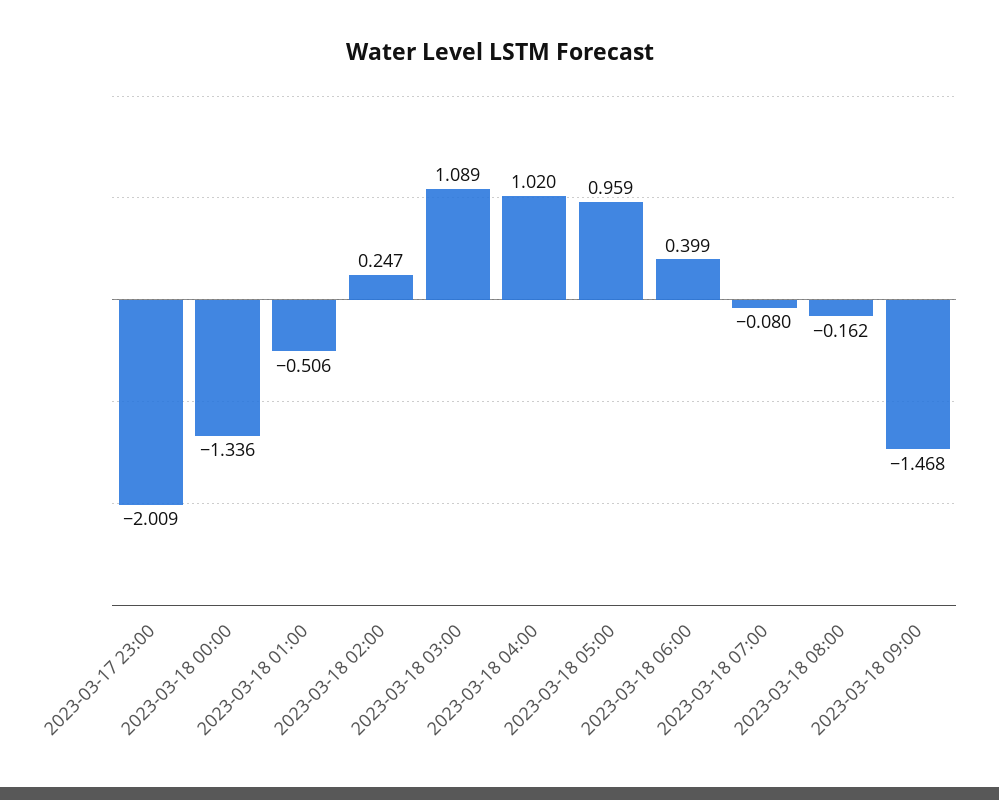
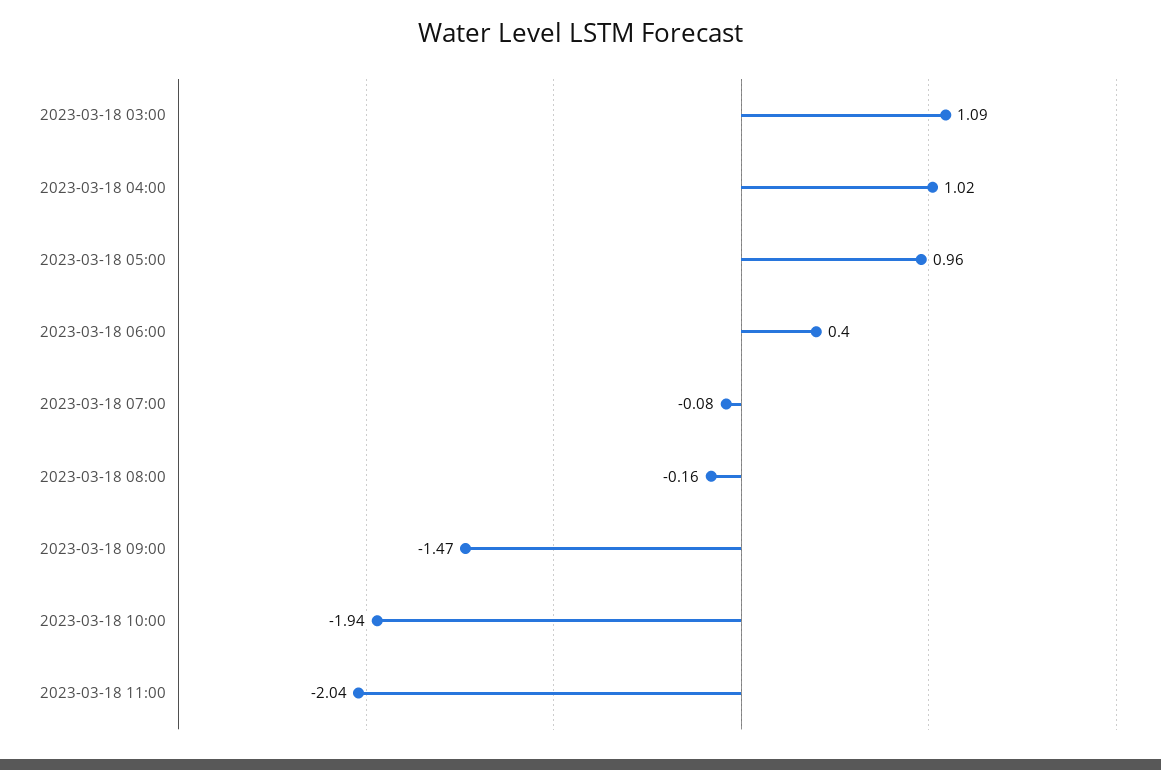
2023-03-17 23:00: -2.009 -> none
2023-03-18 00:00: -1.336 -> none
2023-03-18 01:00: -0.506 -> none
2023-03-18 02:00: 0.247 -> none
2023-03-18 10:00: none -> -1.94
2023-03-18 11:00: none -> -2.04

